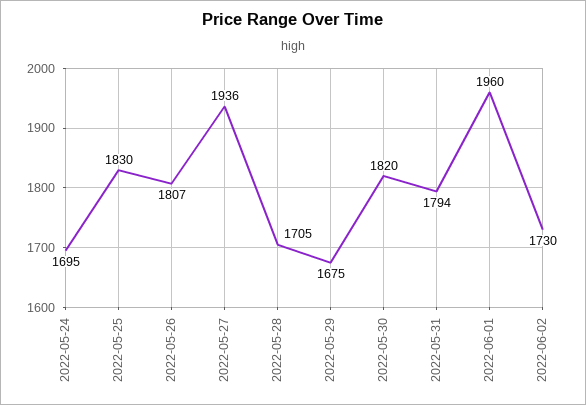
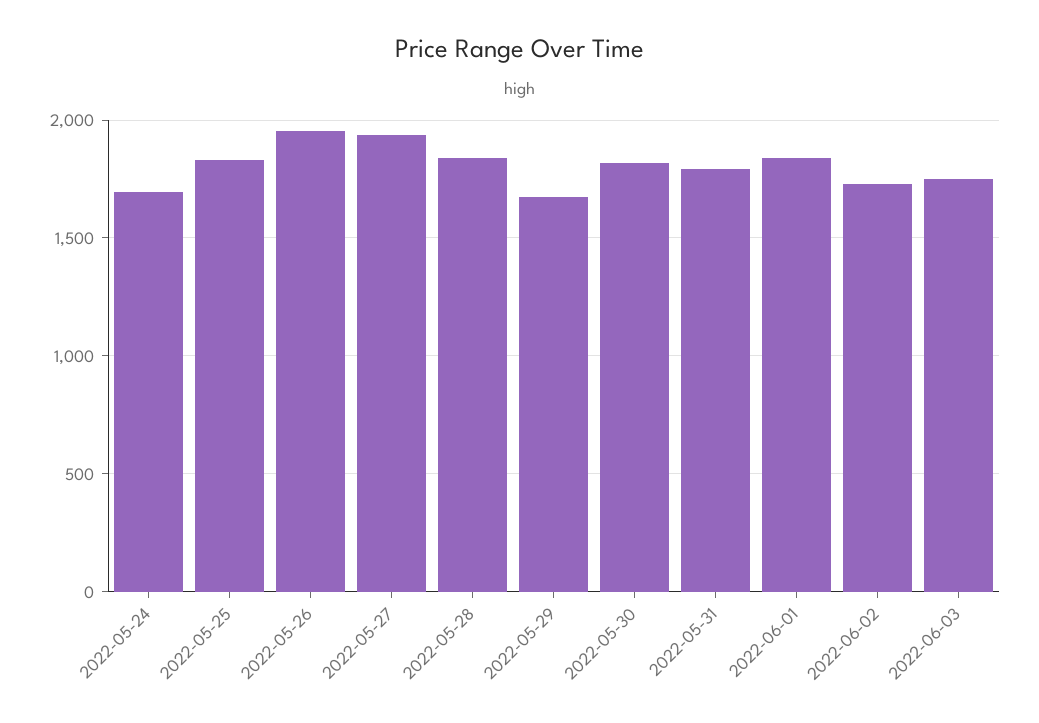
2022-05-26: 1807 -> 1950
2022-05-28: 1705 -> 1850
2022-06-01: 1960 -> 1850
2022-06-03: none -> 1750

